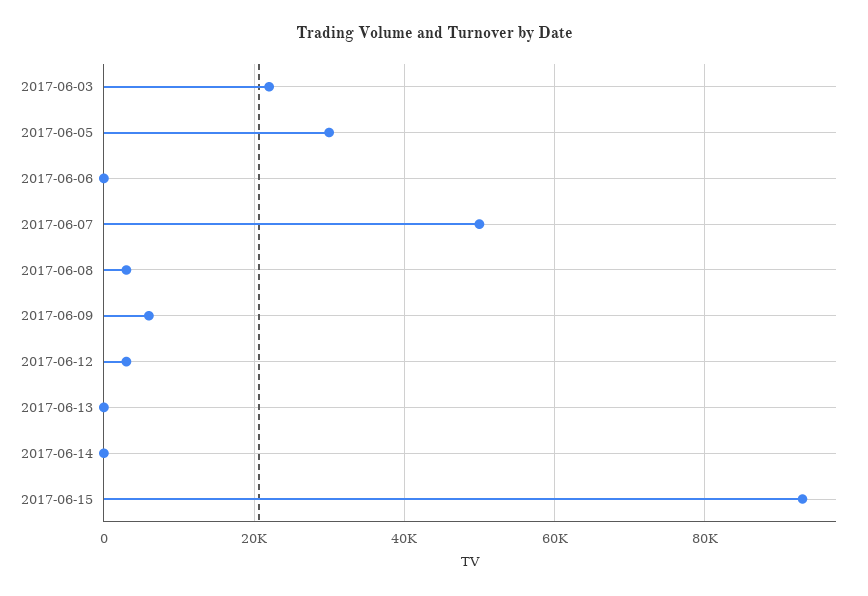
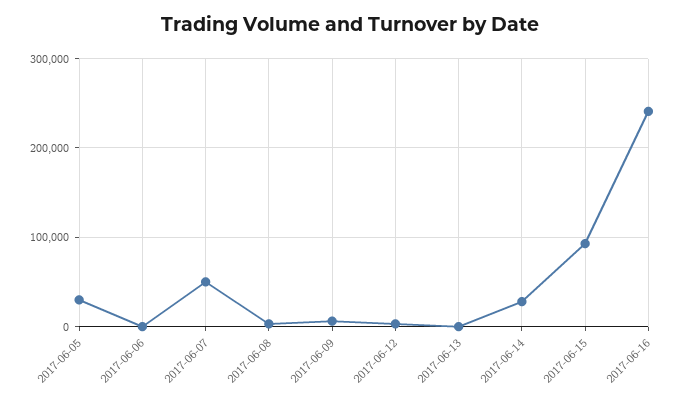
2017-06-03: 22000 -> none
2017-06-14: 0 -> 30000
2017-06-16: none -> 240000

